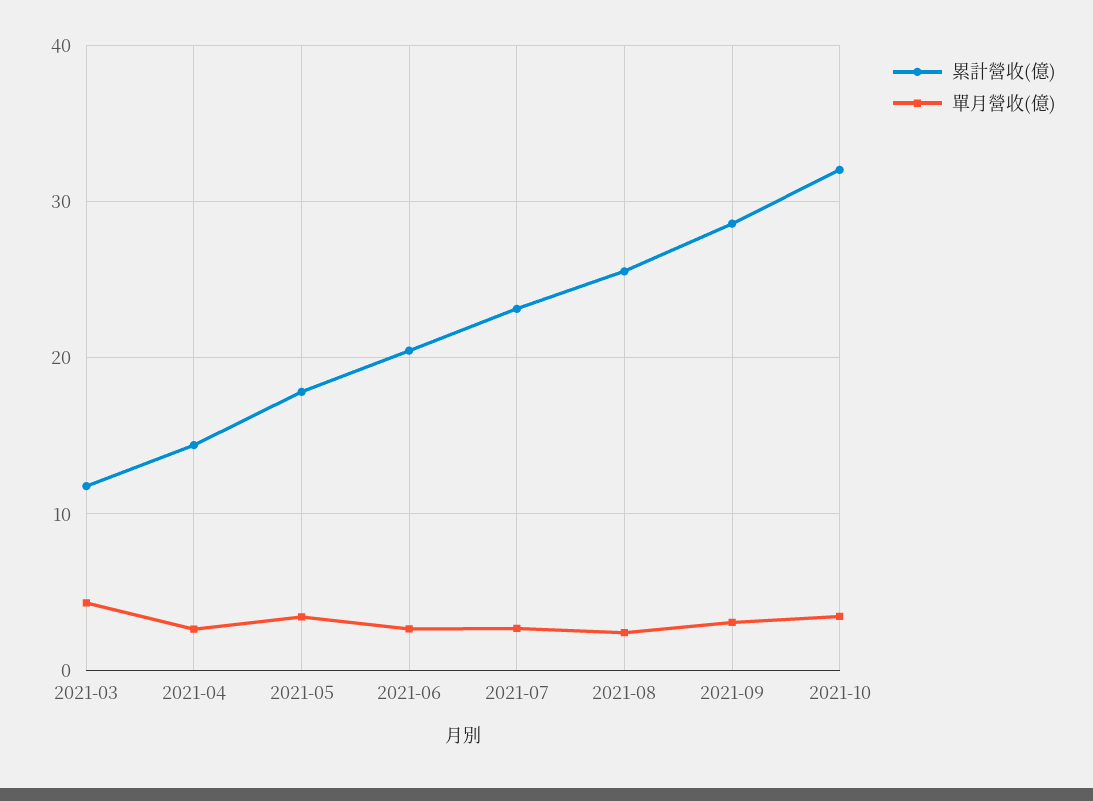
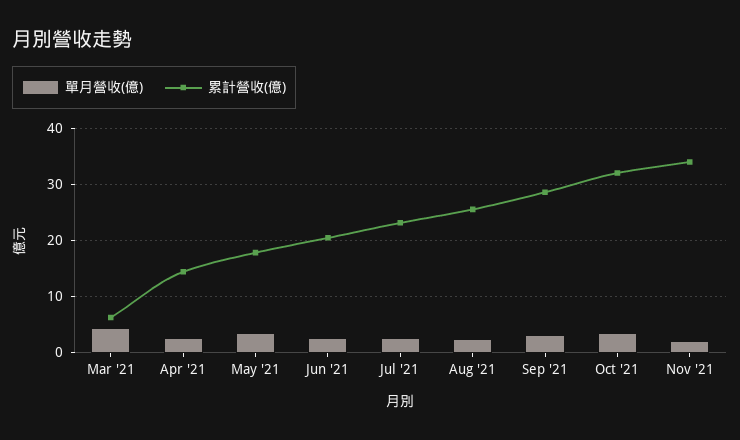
累計營收(億), 2021-03: 12 -> 6
單月營收(億), Nov '21: none -> 2
累計營收(億), Nov '21: none -> 34

